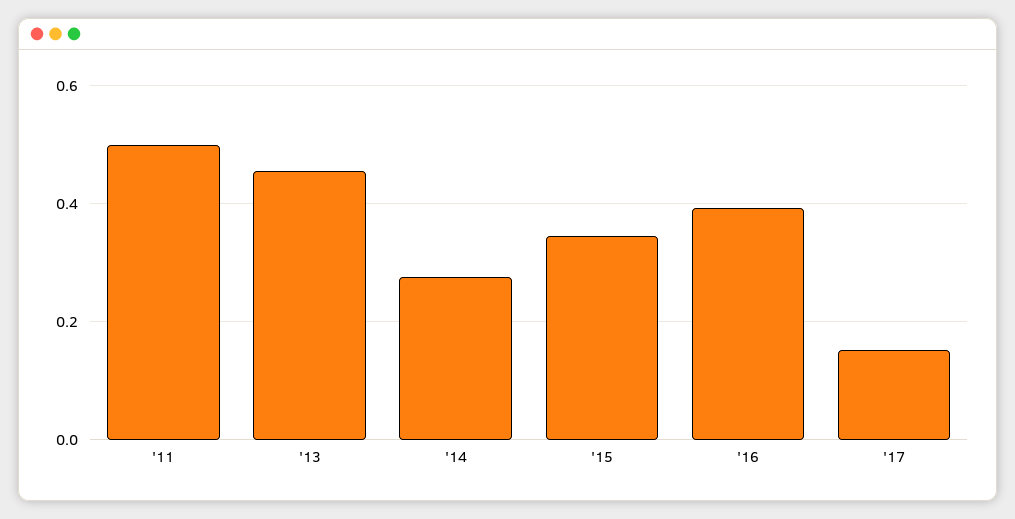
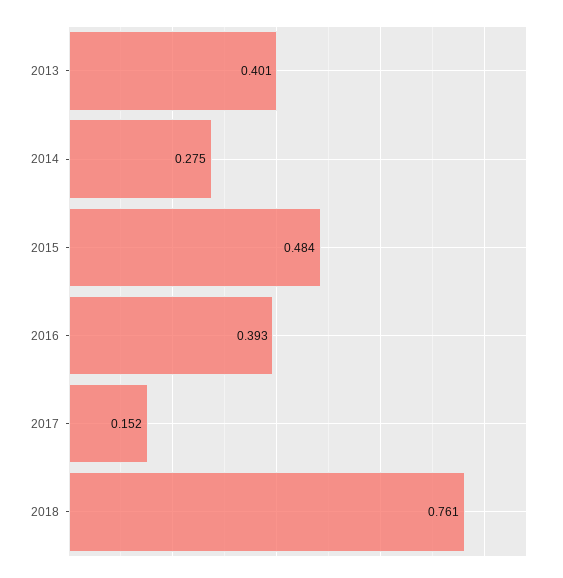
'11: 0.5 -> none
'13: 0.46 -> 0.401
'15: 0.34 -> 0.484
2018: none -> 0.761

